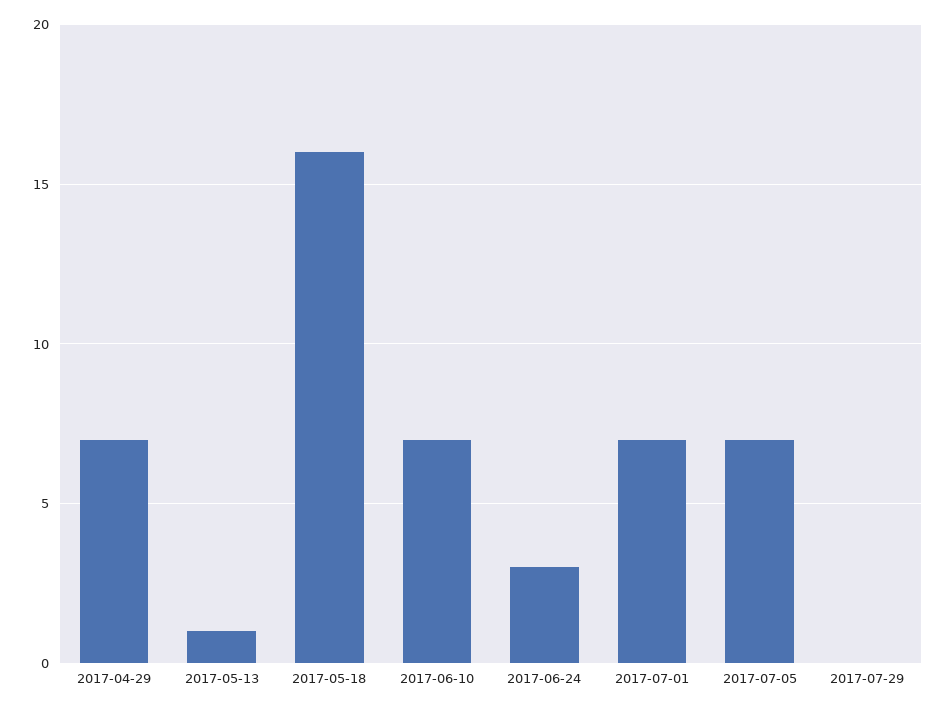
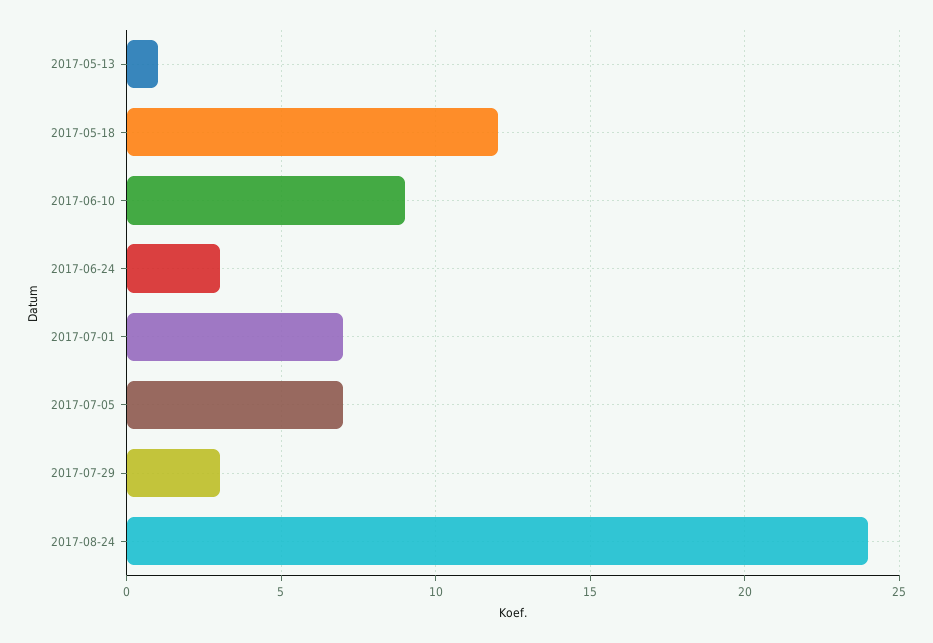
2017-04-29: 7 -> none
2017-05-18: 16 -> 12
2017-06-10: 7 -> 9
2017-07-29: 0 -> 3
2017-08-24: none -> 24

